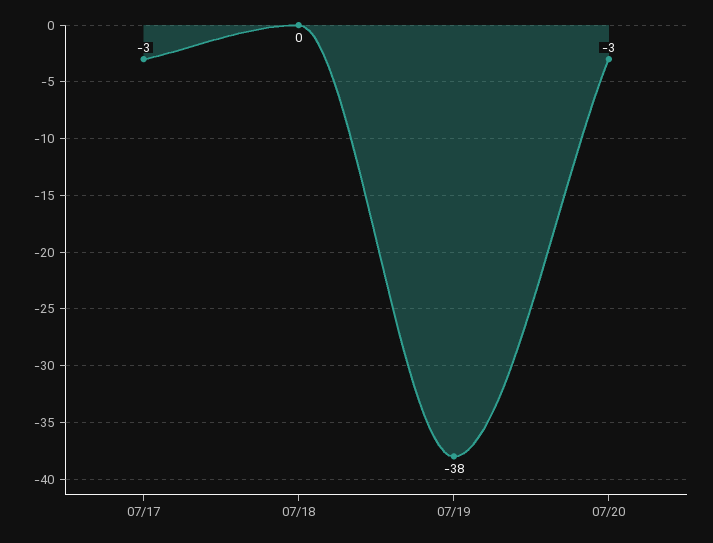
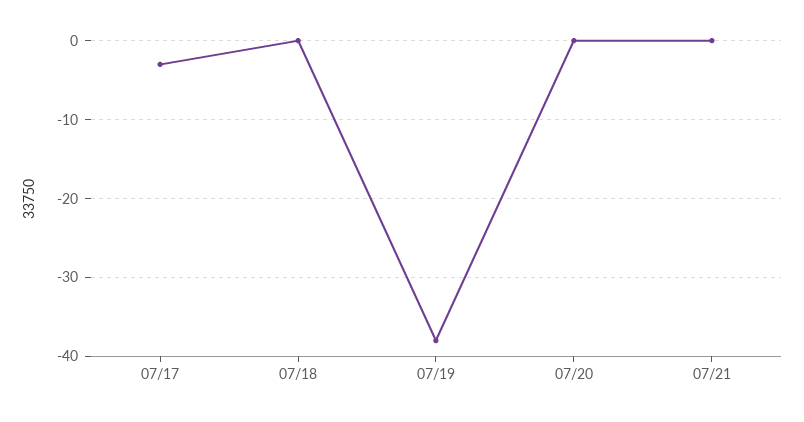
07/20: -3 -> 0
07/21: none -> 0

